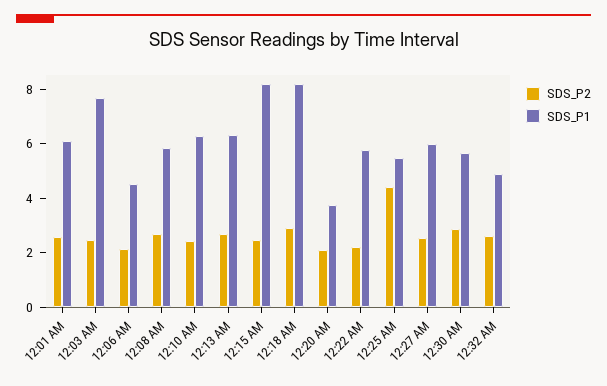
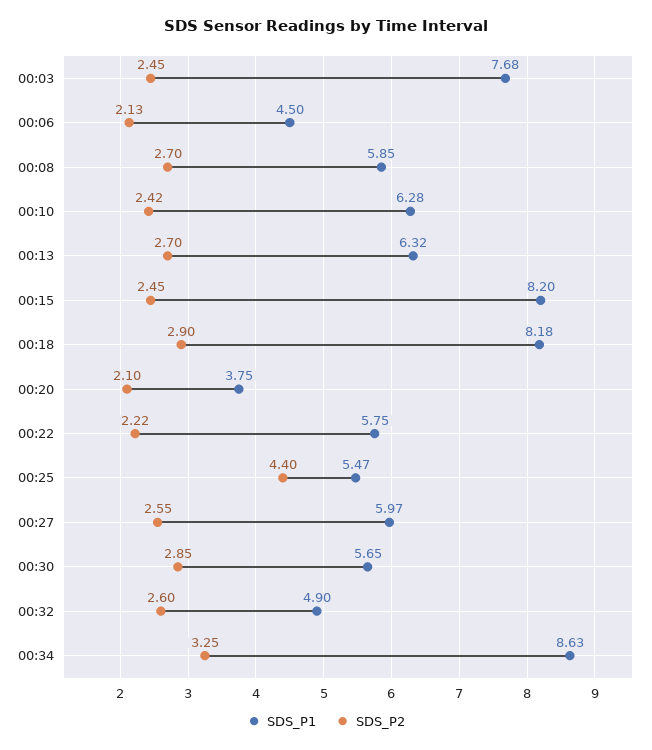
SDS_P2, 12:01 AM: 2.5 -> none
SDS_P1, 12:01 AM: 6 -> none
SDS_P1, 00:34: none -> 8.63
SDS_P2, 00:34: none -> 3.25

